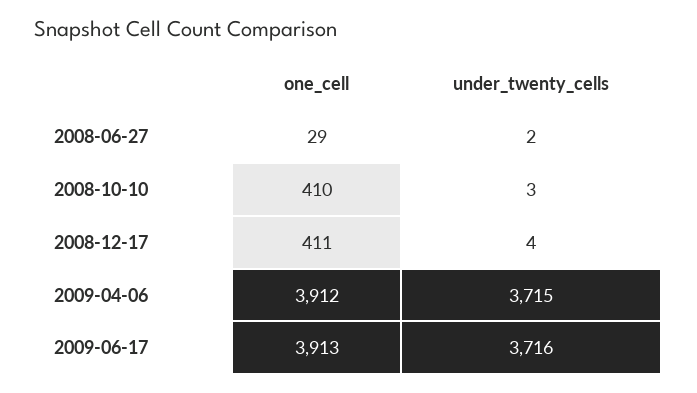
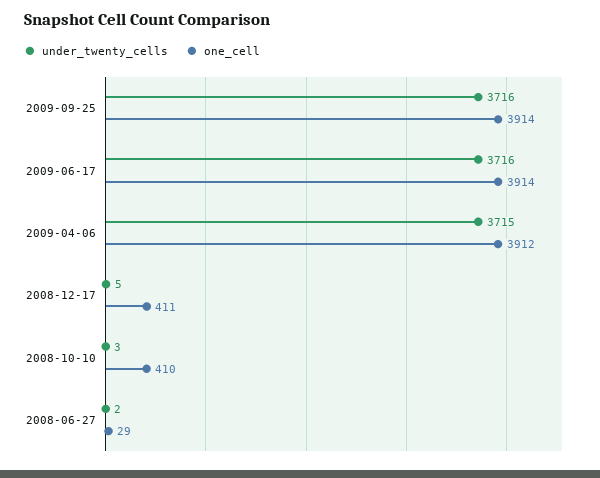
under_twenty_cells, 2008-12-17: 4 -> 5
one_cell, 2009-06-17: 3913 -> 3914
under_twenty_cells, 2009-09-25: none -> 3716
one_cell, 2009-09-25: none -> 3914

